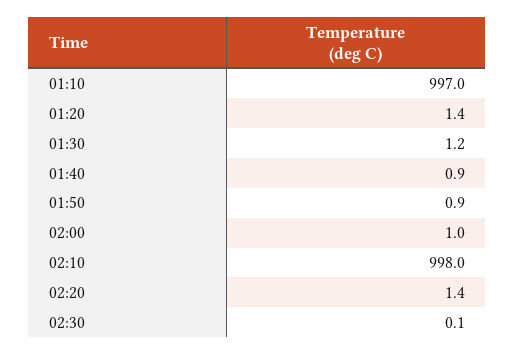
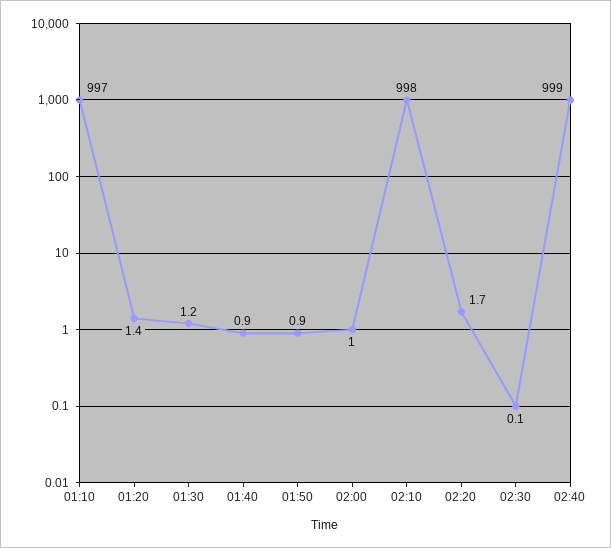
02:20: 1.4 -> 1.7
02:40: none -> 999

